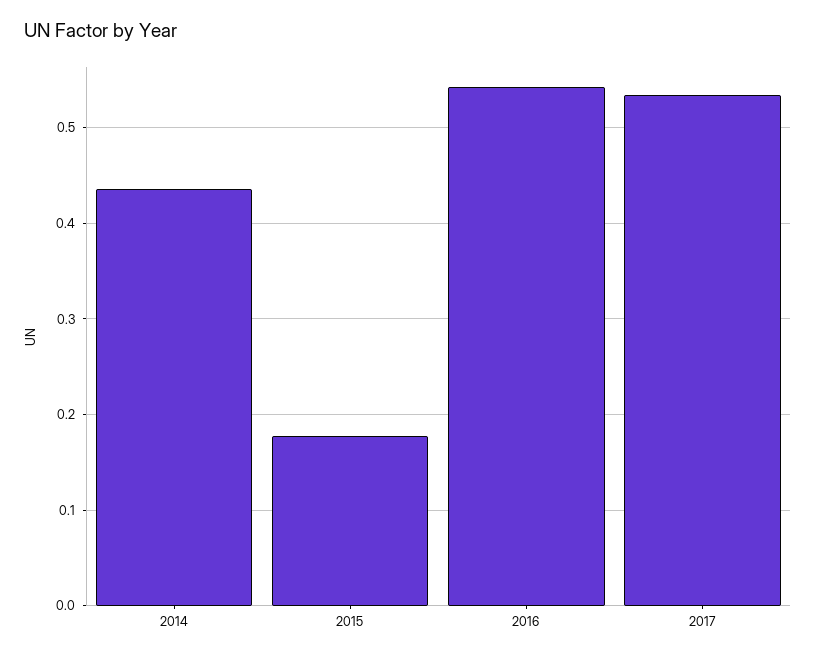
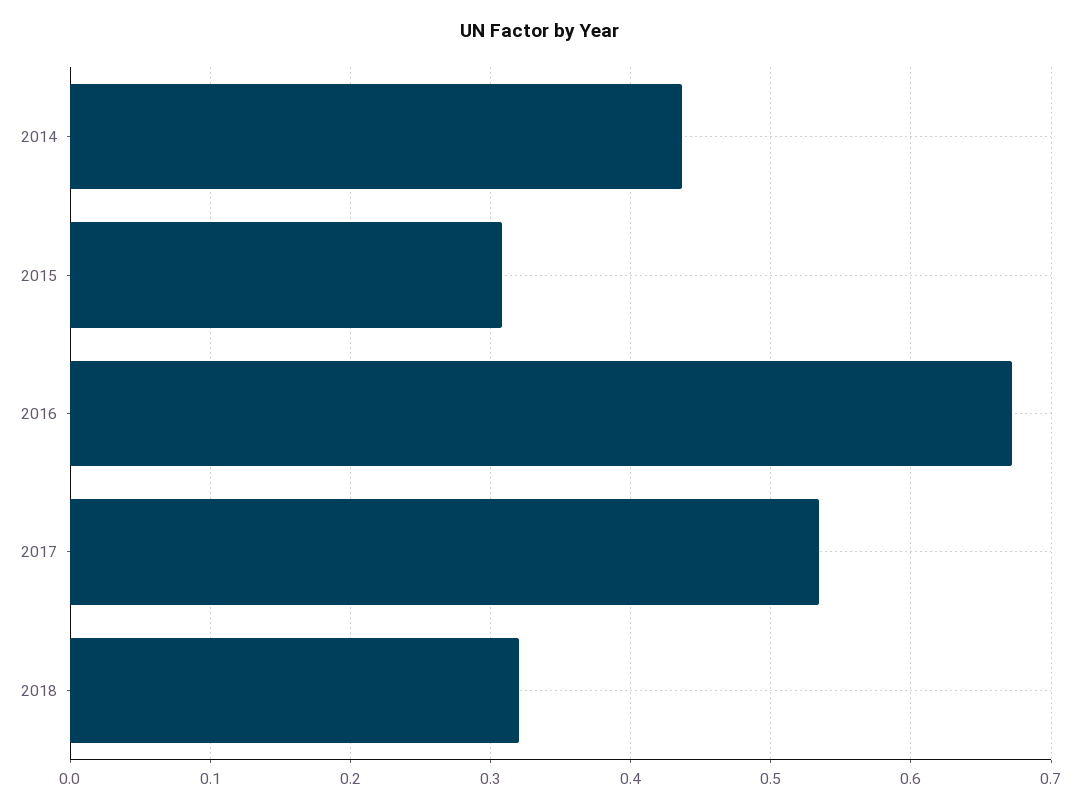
2015: 0.18 -> 0.31
2016: 0.54 -> 0.67
2018: none -> 0.32

